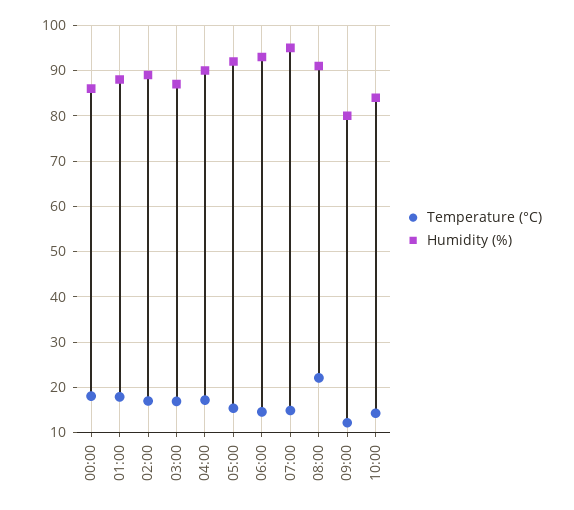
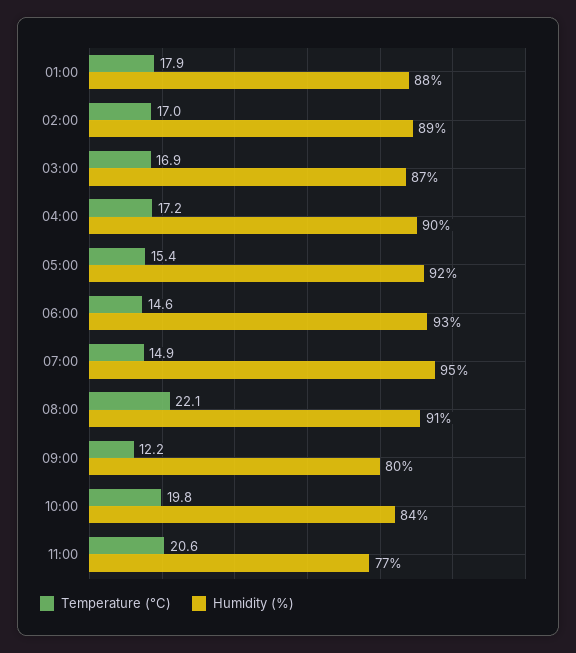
Temperature (°C), 00:00: 18 -> none
Humidity (%), 00:00: 86 -> none
Temperature (°C), 10:00: 14 -> 19.8
Temperature (°C), 11:00: none -> 20.6
Humidity (%), 11:00: none -> 77

